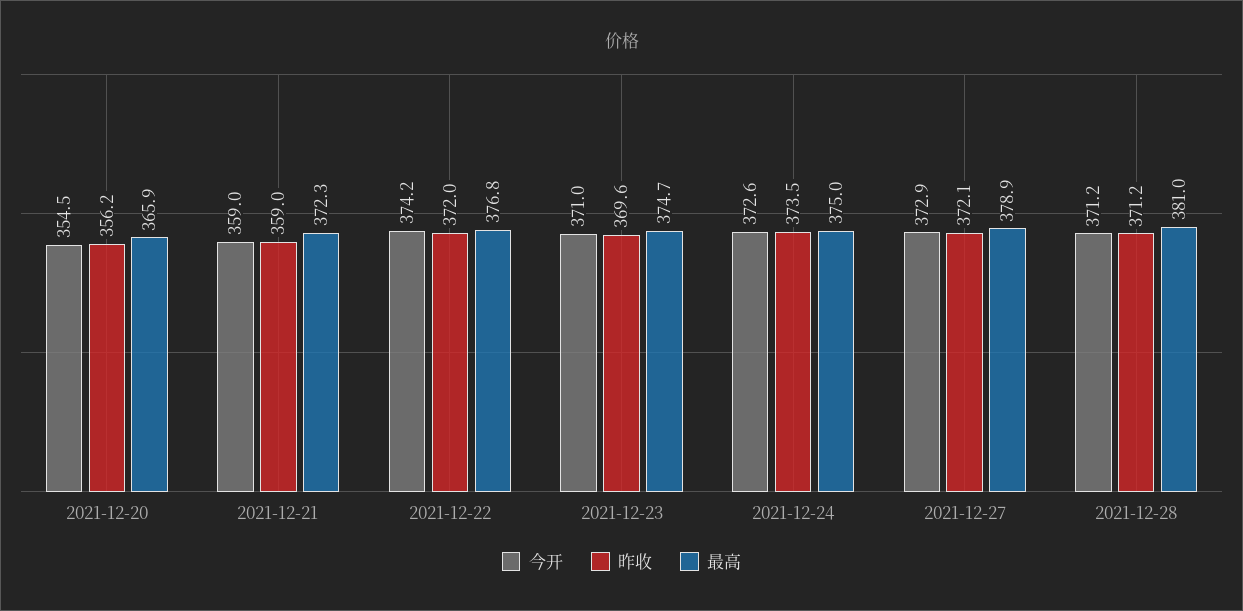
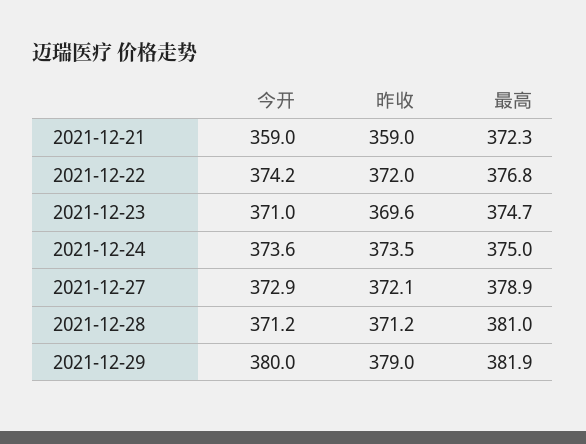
今开, 2021-12-20: 354.5 -> none
昨收, 2021-12-20: 356.2 -> none
最高, 2021-12-20: 365.9 -> none
今开, 2021-12-24: 372.6 -> 373.6
今开, 2021-12-29: none -> 380
昨收, 2021-12-29: none -> 379
最高, 2021-12-29: none -> 381.9

